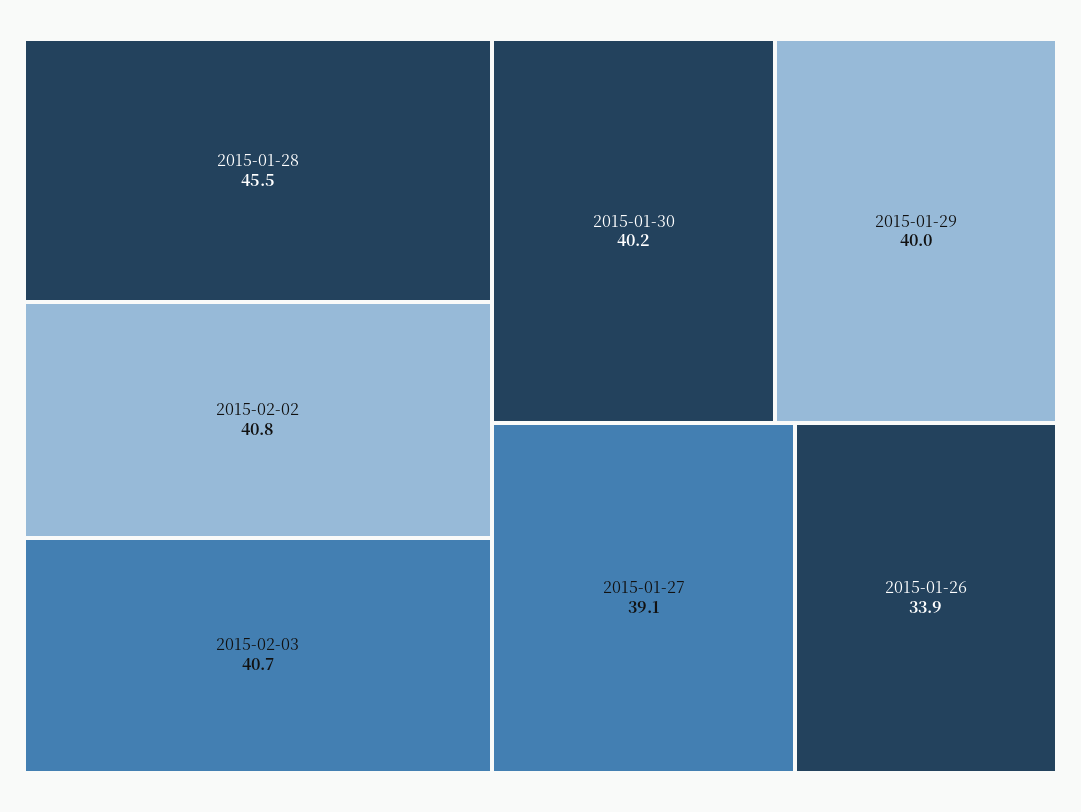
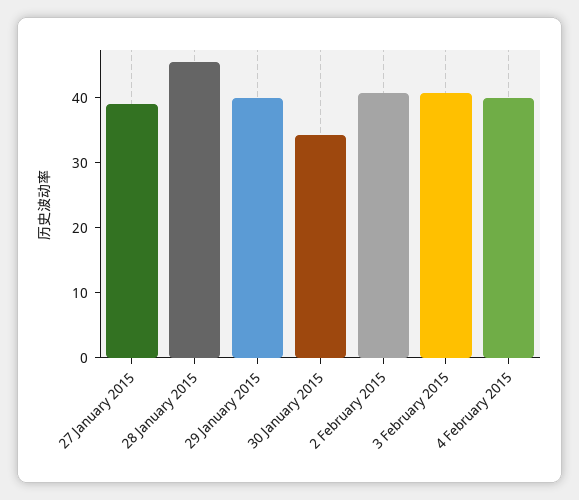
2015-01-30: 40.2 -> 34
2015-01-26: 33.9 -> none
4 February 2015: none -> 40

